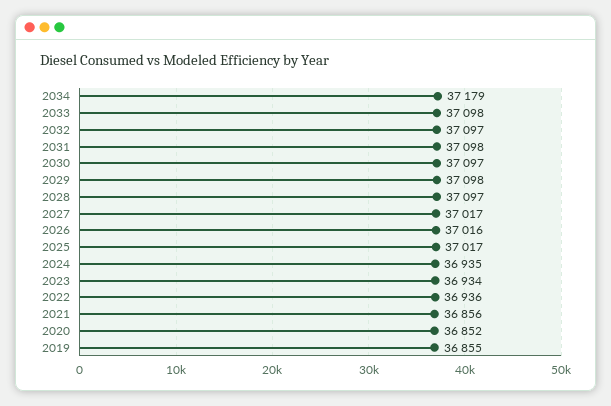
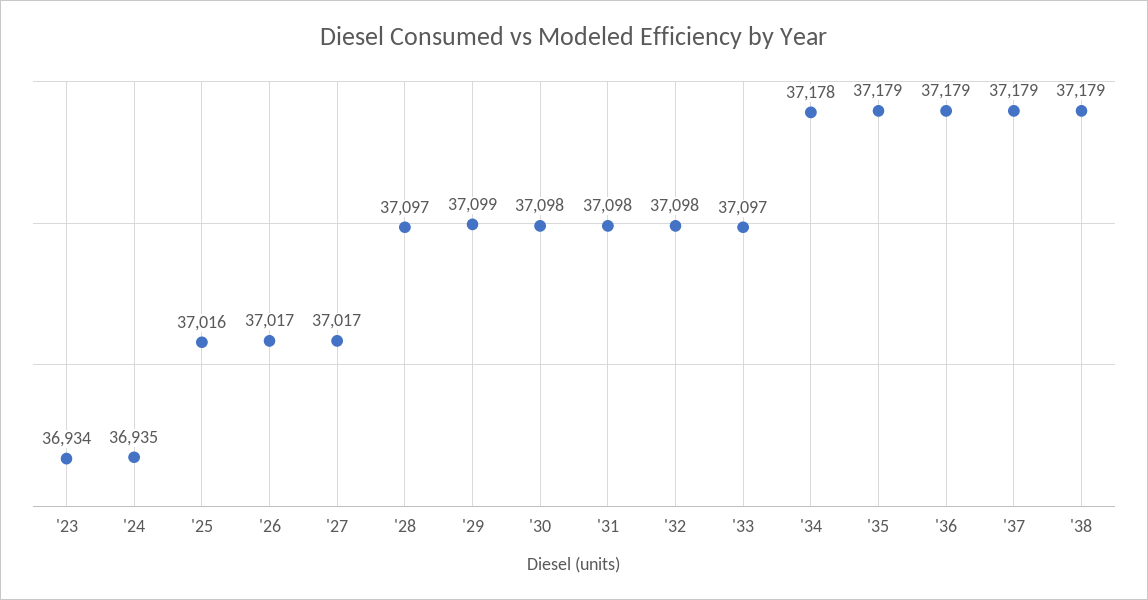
2034: 37179 -> 37178
2033: 37098 -> 37097
2032: 37097 -> 37098
2030: 37097 -> 37098
2029: 37098 -> 37099
2026: 37016 -> 37017
2025: 37017 -> 37016
2022: 36936 -> none
2021: 36856 -> none
2020: 36852 -> none
2019: 36855 -> none
'35: none -> 37179
'36: none -> 37179
'37: none -> 37179
'38: none -> 37179

